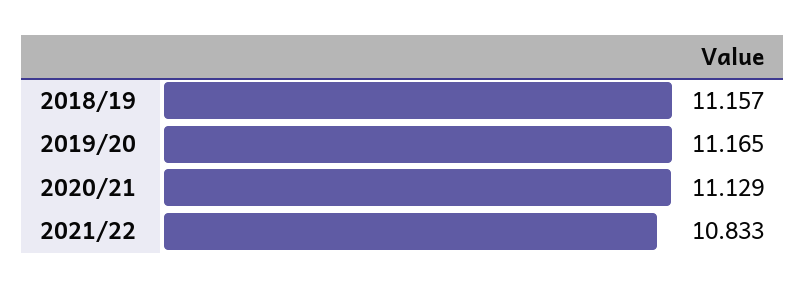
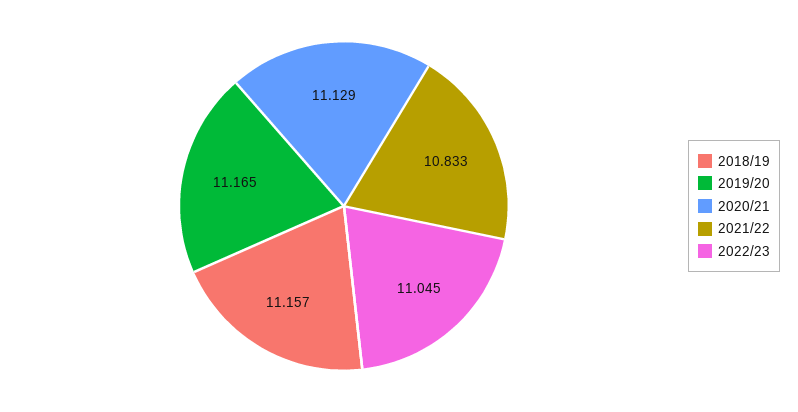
2022/23: none -> 11.045

